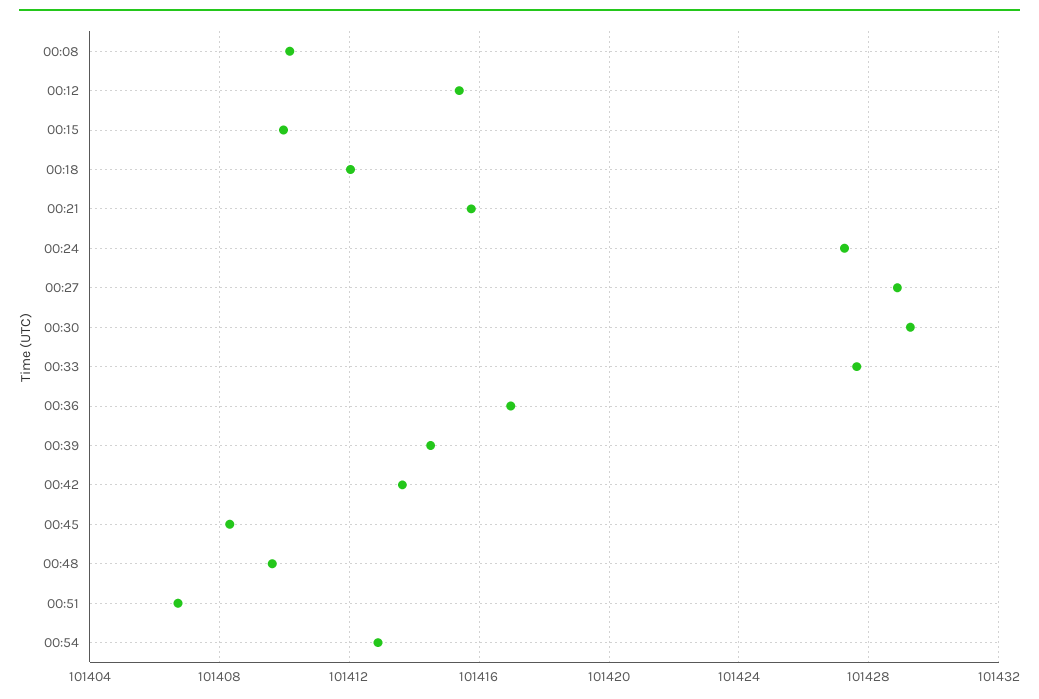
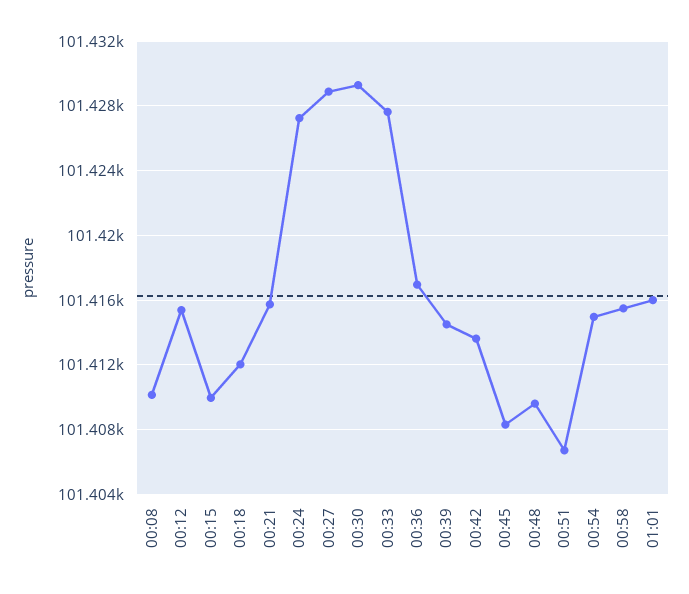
00:54: 101413 -> 101415
00:58: none -> 101415.5
01:01: none -> 101416

